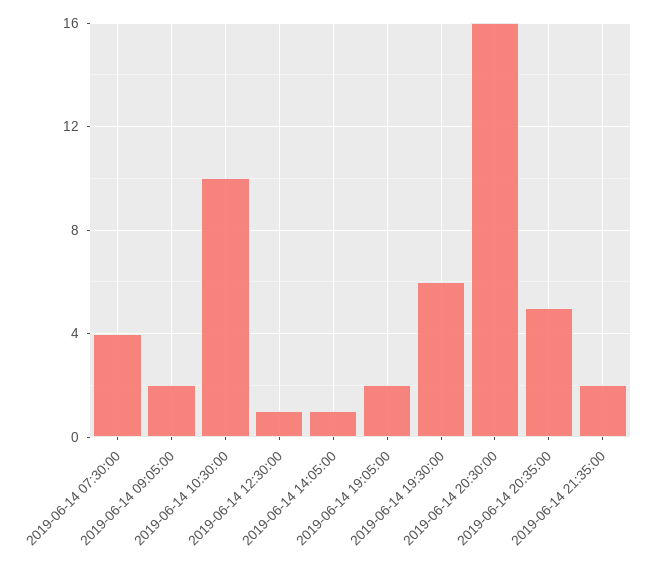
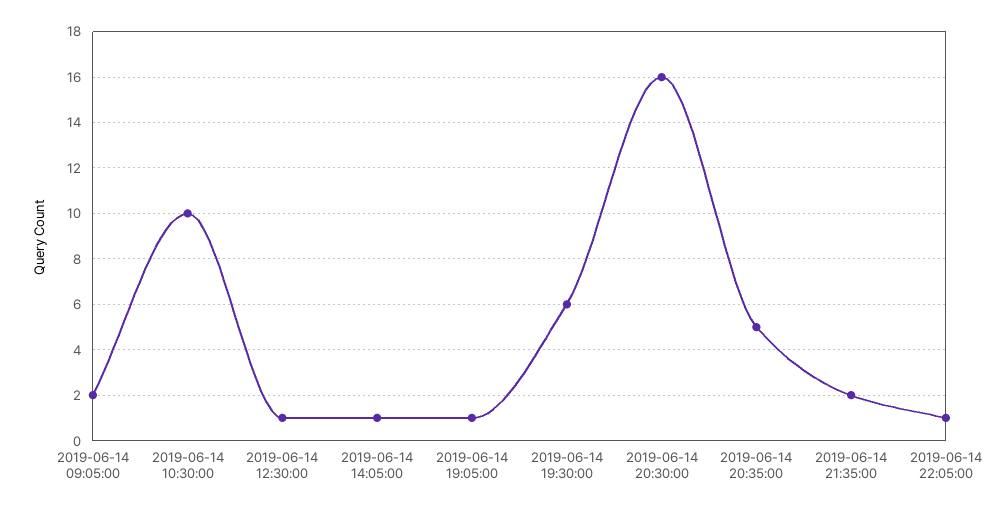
2019-06-14 07:30:00: 4 -> none
2019-06-14 19:05:00: 2 -> 1
2019-06-14 22:05:00: none -> 1

